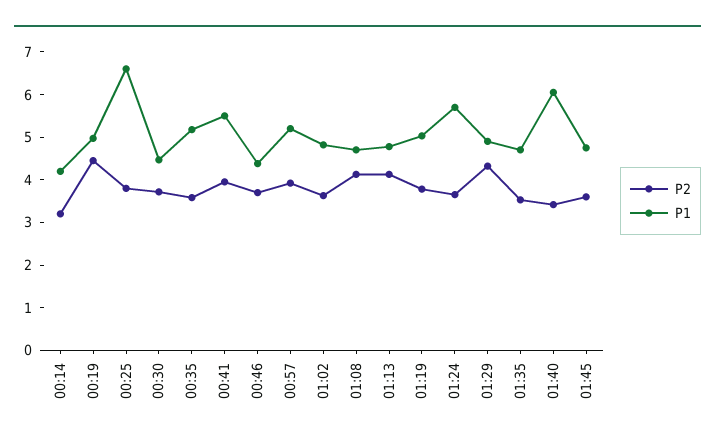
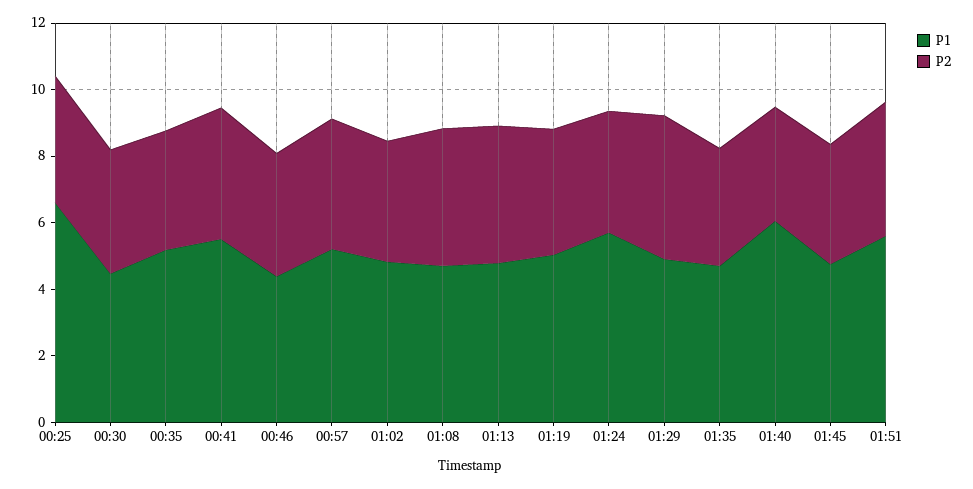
P2, 00:14: 3.2 -> none
P1, 00:14: 4.2 -> none
P2, 00:19: 4.4 -> none
P1, 00:19: 5 -> none
P1, 01:51: none -> 5.5
P2, 01:51: none -> 4

